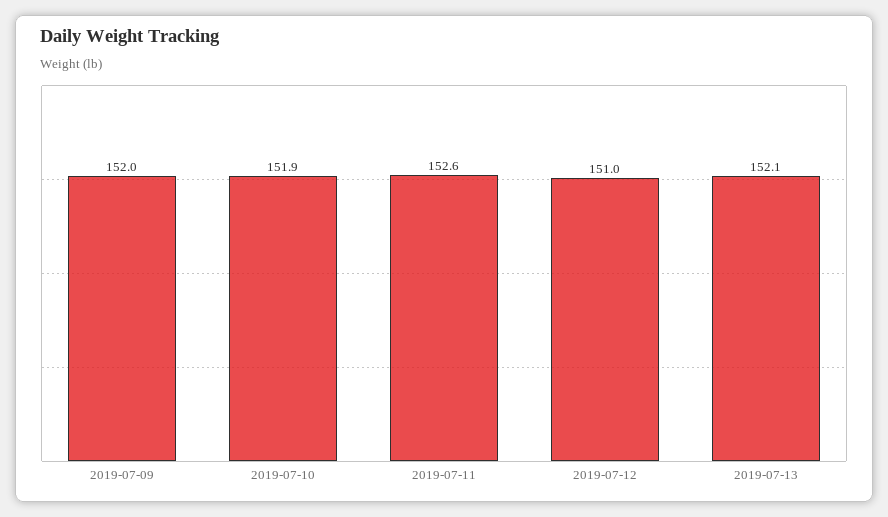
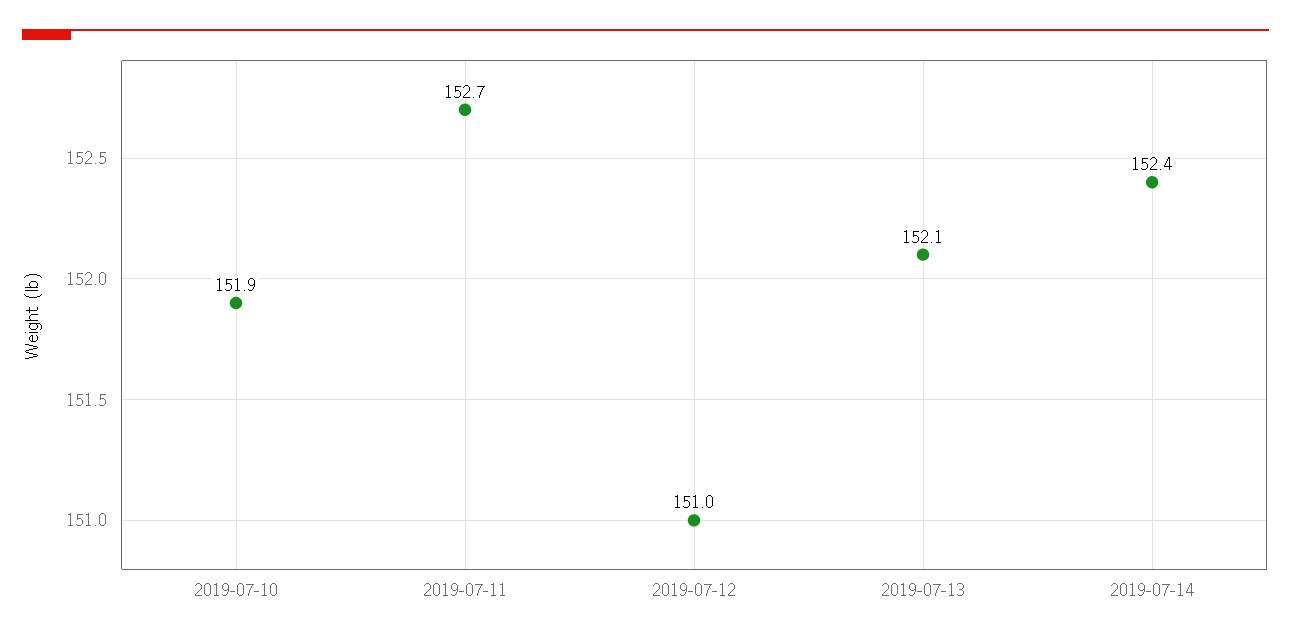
2019-07-09: 152 -> none
2019-07-11: 152.6 -> 152.7
2019-07-14: none -> 152.4

